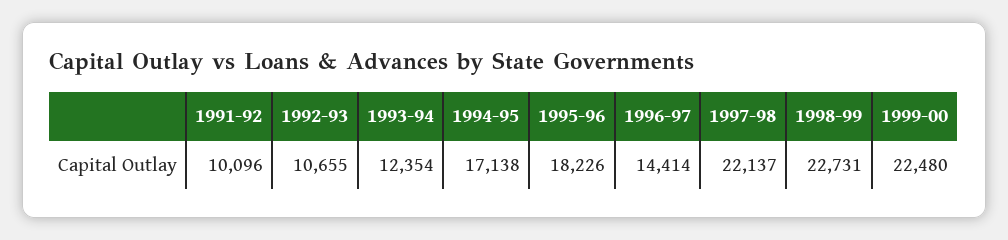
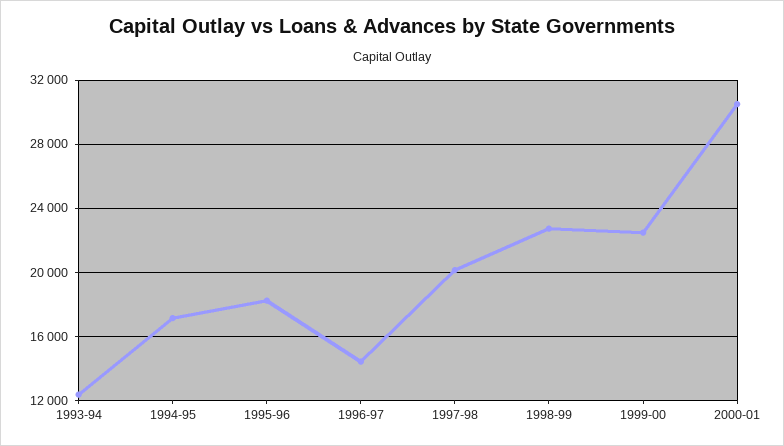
1991-92: 10096 -> none
1992-93: 10655 -> none
1997-98: 22137 -> 20000
2000-01: none -> 30500

